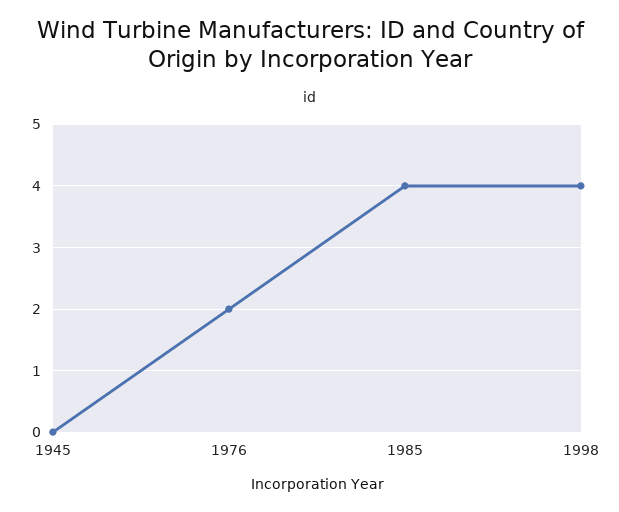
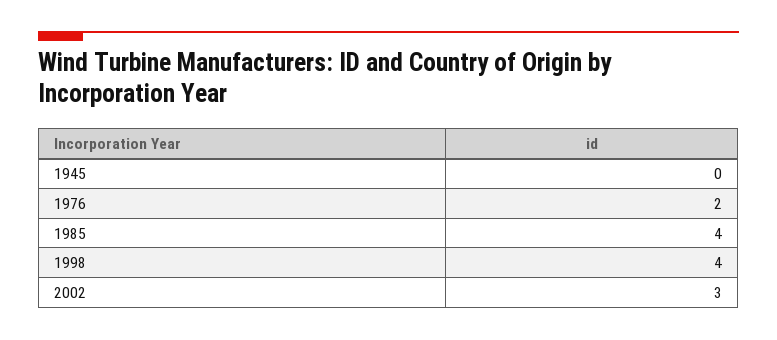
2002: none -> 3

